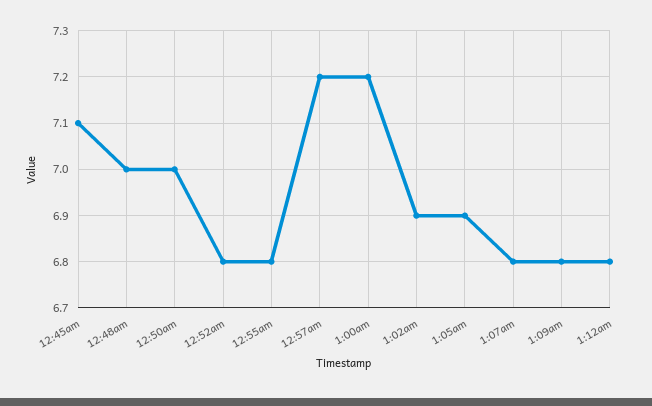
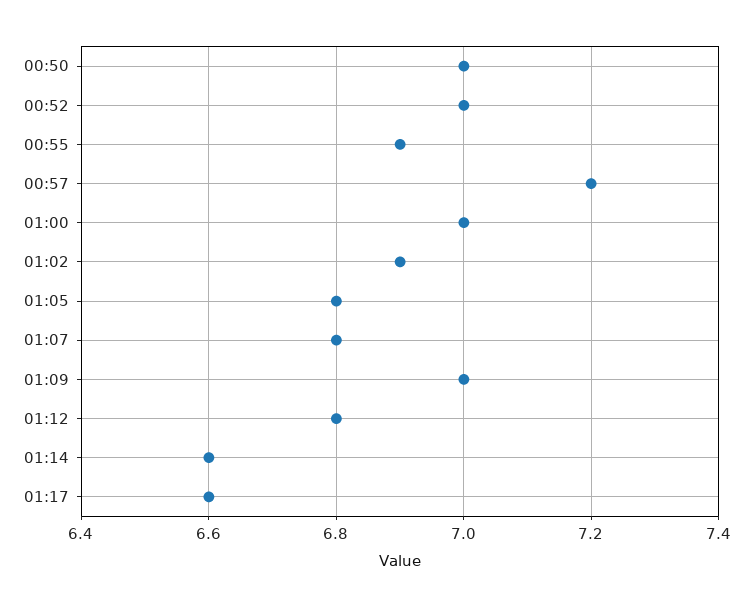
12:45am: 7.1 -> none
12:48am: 7 -> none
12:52am: 6.8 -> 7
12:55am: 6.8 -> 6.9
1:00am: 7.2 -> 7
1:05am: 6.9 -> 6.8
1:09am: 6.8 -> 7
01:14: none -> 6.6
01:17: none -> 6.6

